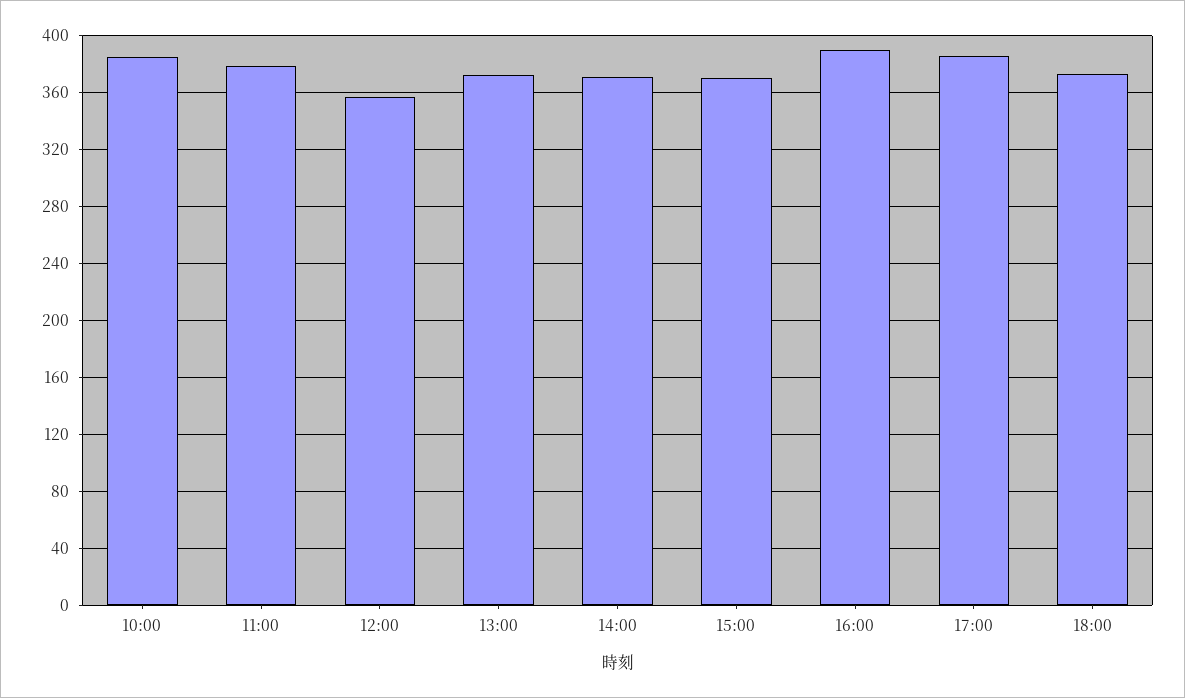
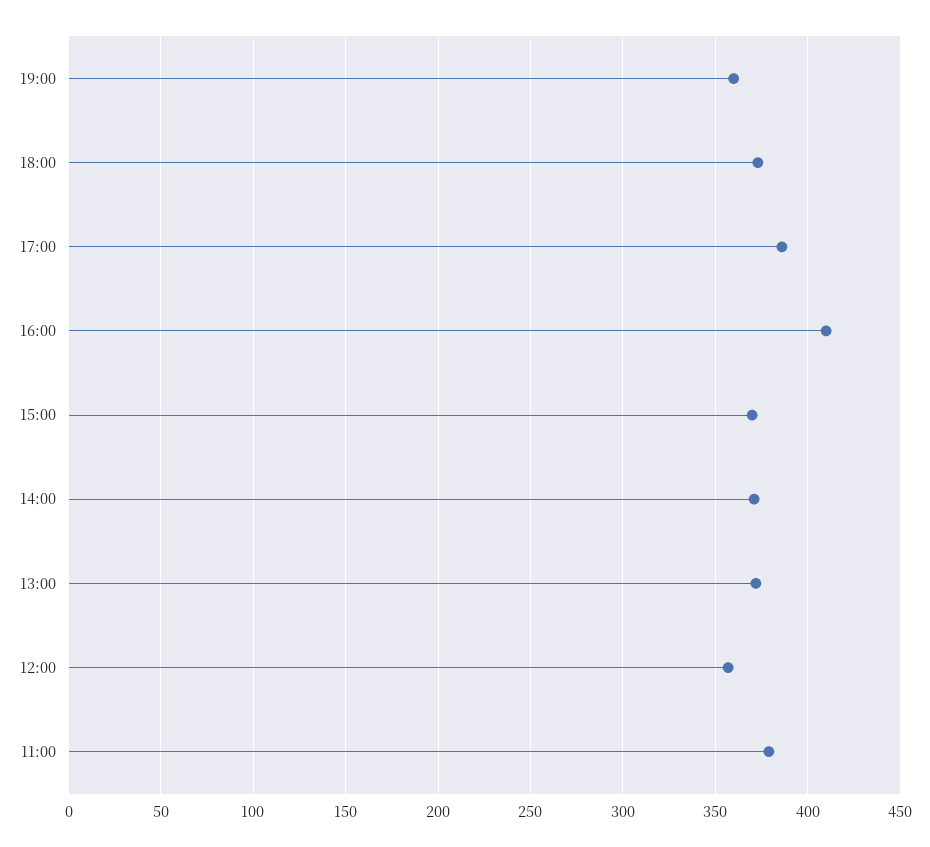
10:00: 385 -> none
16:00: 390 -> 410
19:00: none -> 360

